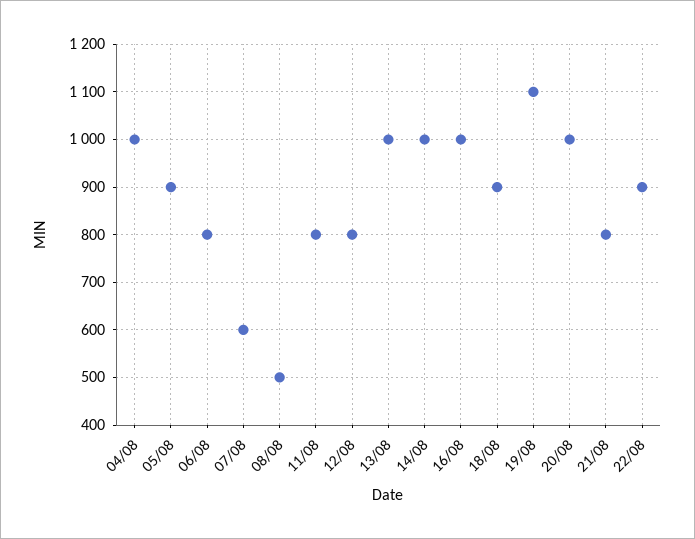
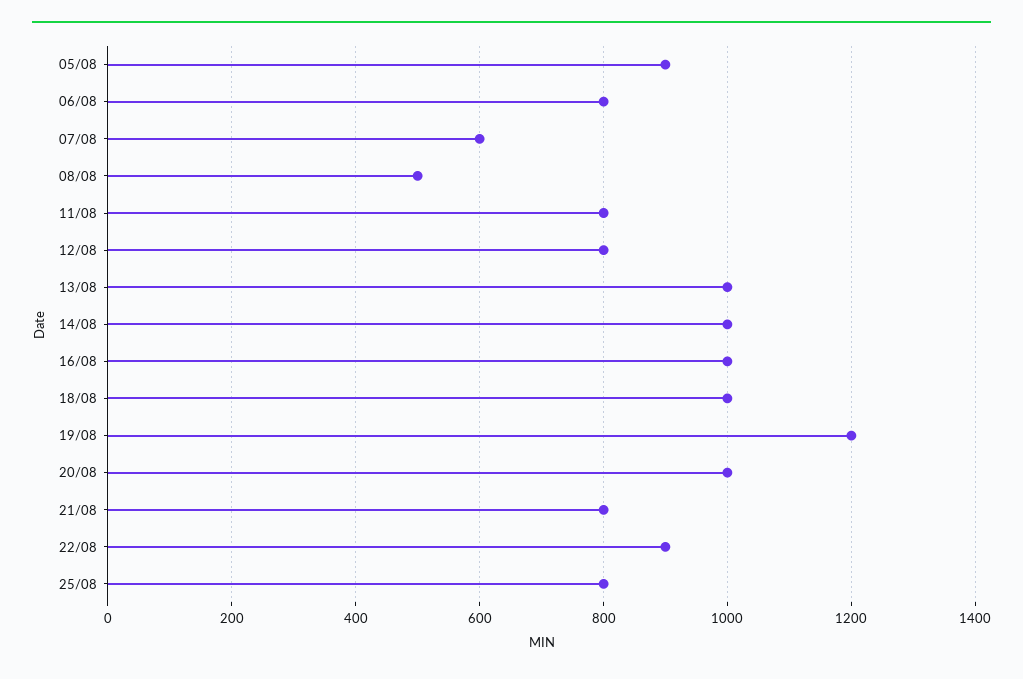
04/08: 1000 -> none
18/08: 900 -> 1000
19/08: 1100 -> 1200
25/08: none -> 800

